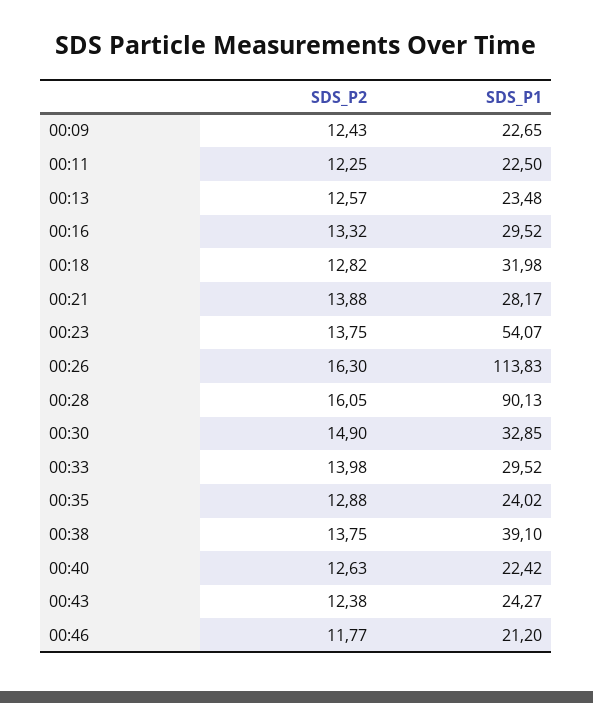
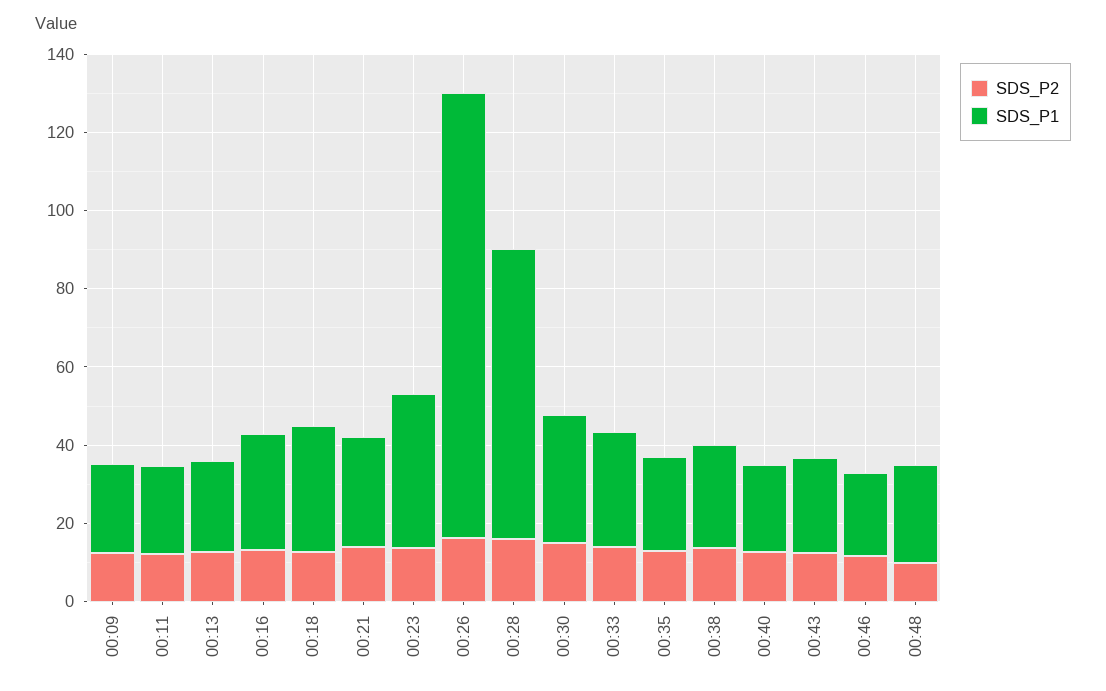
SDS_P1, 00:23: 54.07 -> 40
SDS_P1, 00:28: 90.13 -> 75
SDS_P1, 00:38: 39.1 -> 25
SDS_P2, 00:48: none -> 10
SDS_P1, 00:48: none -> 25

